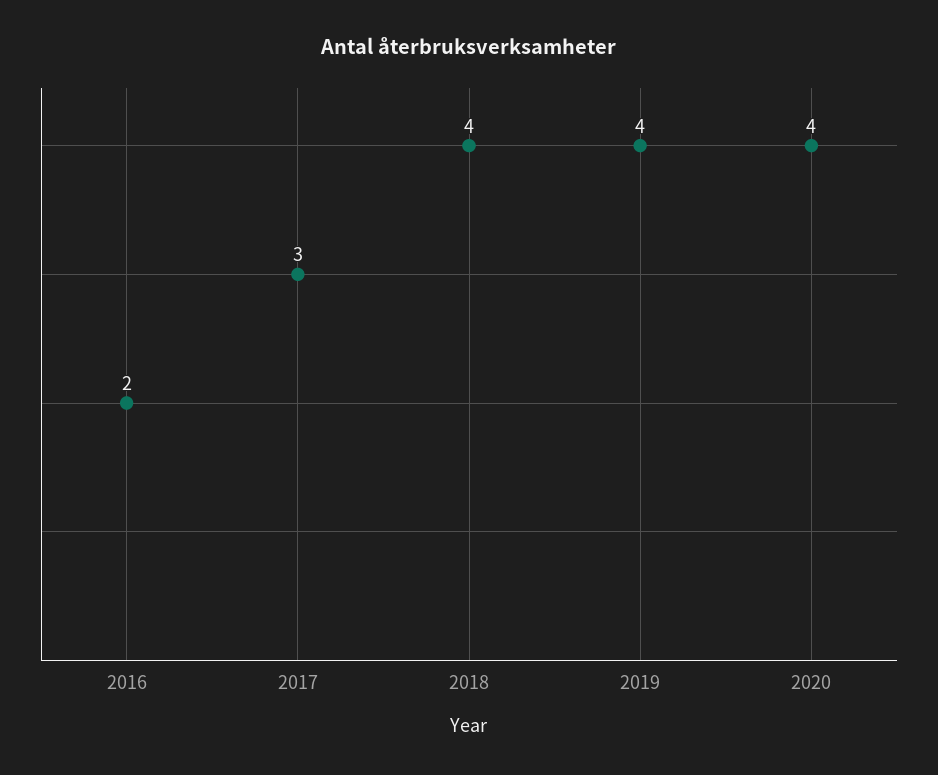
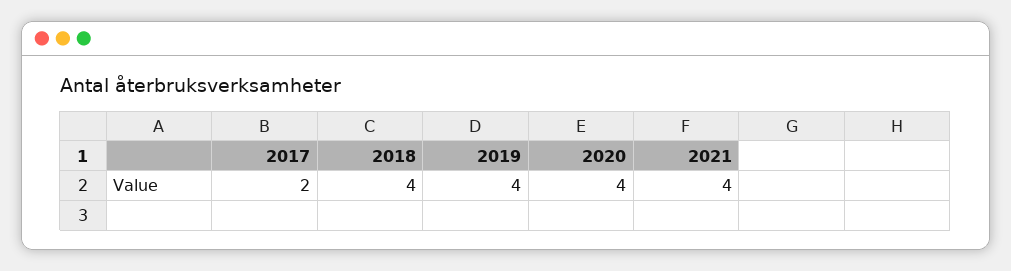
2016: 2 -> none
2017: 3 -> 2
2021: none -> 4

